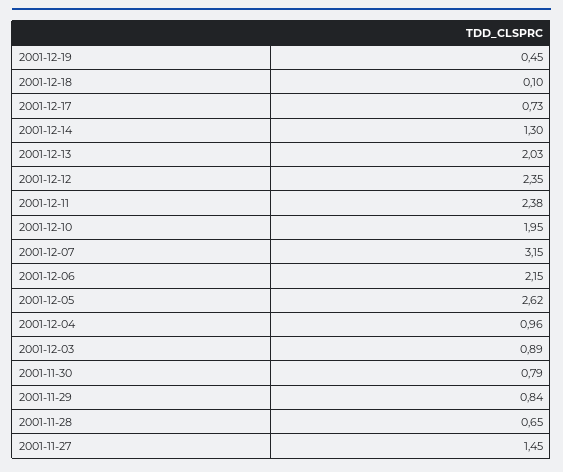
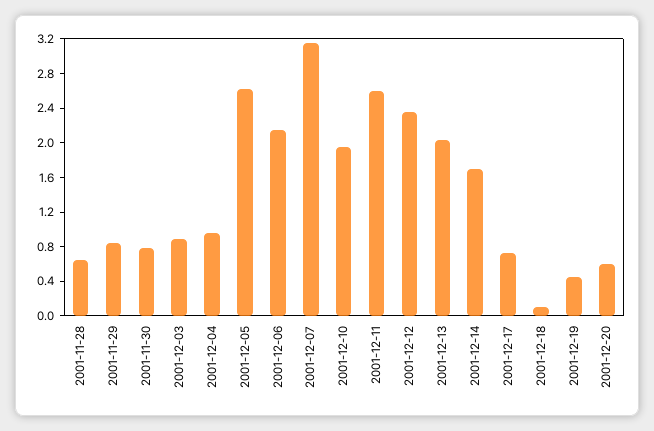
2001-12-14: 1.3 -> 1.7
2001-12-11: 2.38 -> 2.6
2001-11-27: 1.45 -> none
2001-12-20: none -> 0.6

